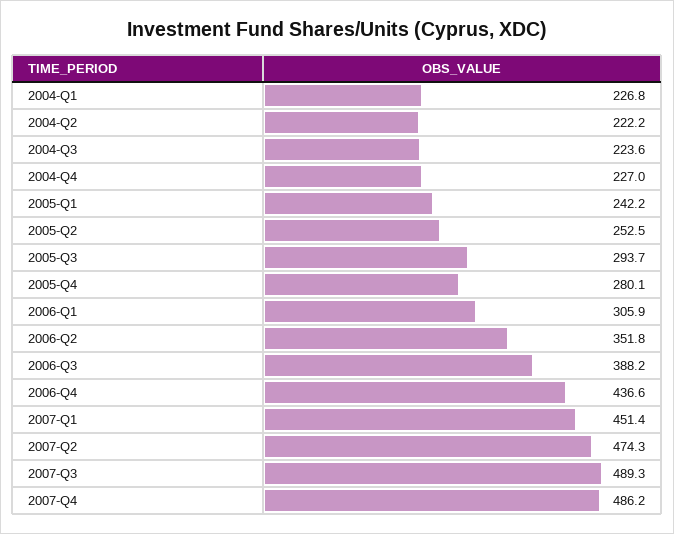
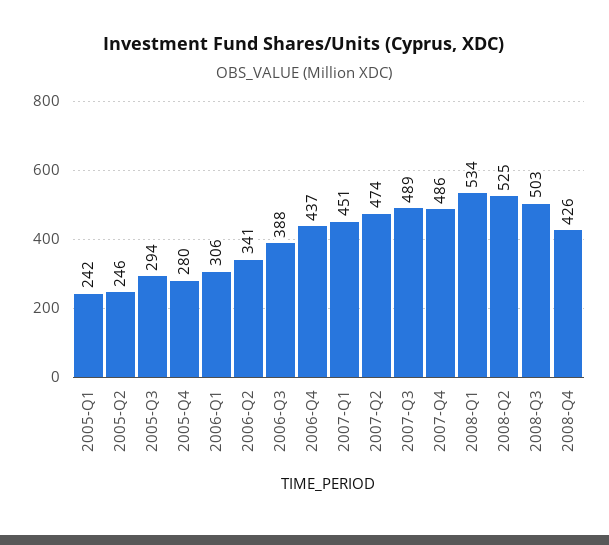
2004-Q1: 226.8 -> none
2004-Q2: 222.2 -> none
2004-Q3: 223.6 -> none
2004-Q4: 227 -> none
2005-Q2: 252.5 -> 246
2006-Q2: 351.8 -> 341
2008-Q1: none -> 534
2008-Q2: none -> 525
2008-Q3: none -> 503
2008-Q4: none -> 426

